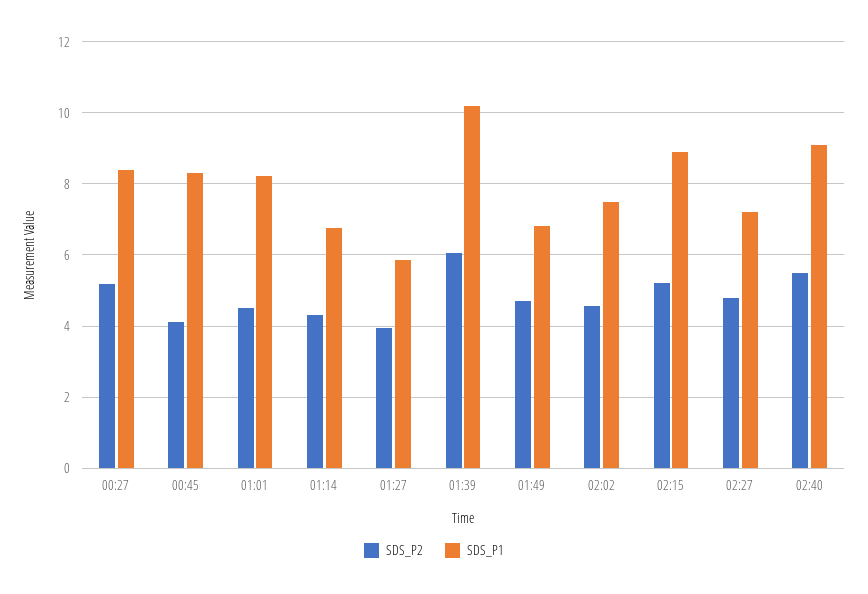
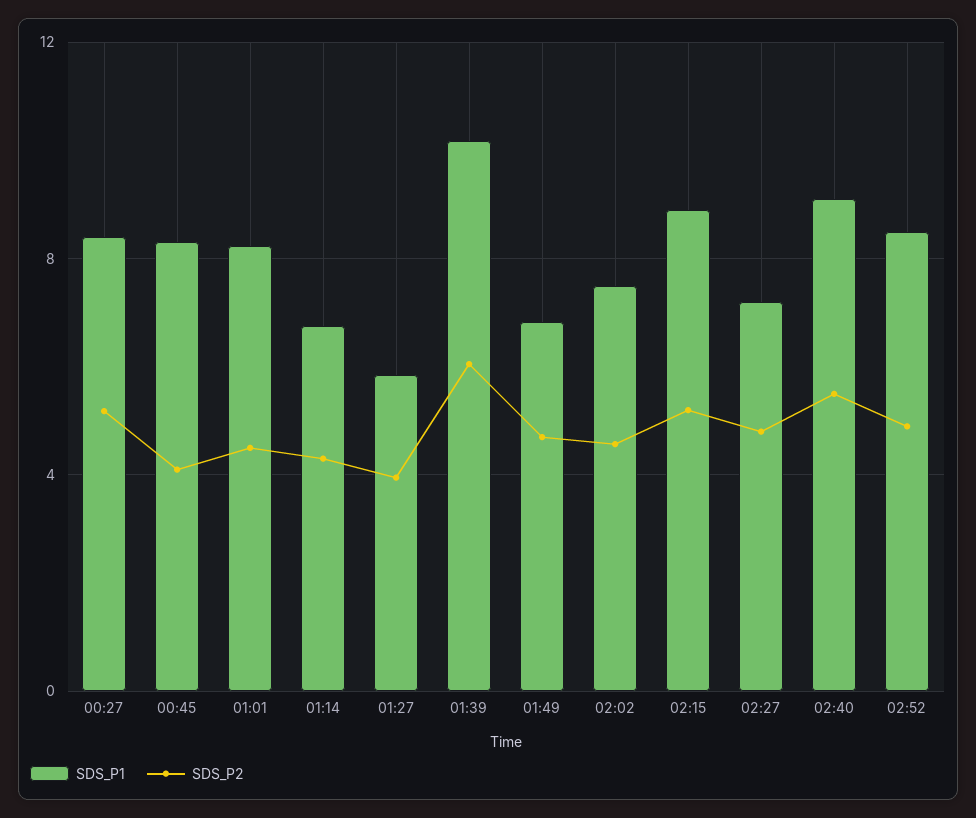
SDS_P1, 02:52: none -> 8.5
SDS_P2, 02:52: none -> 5

